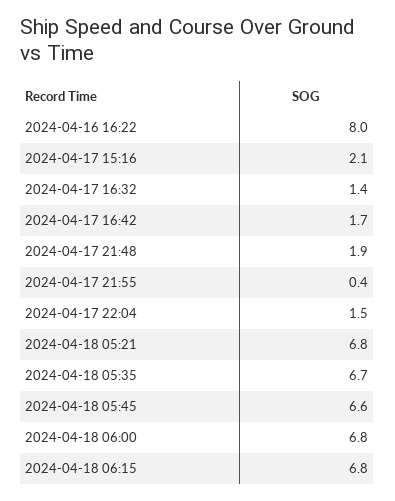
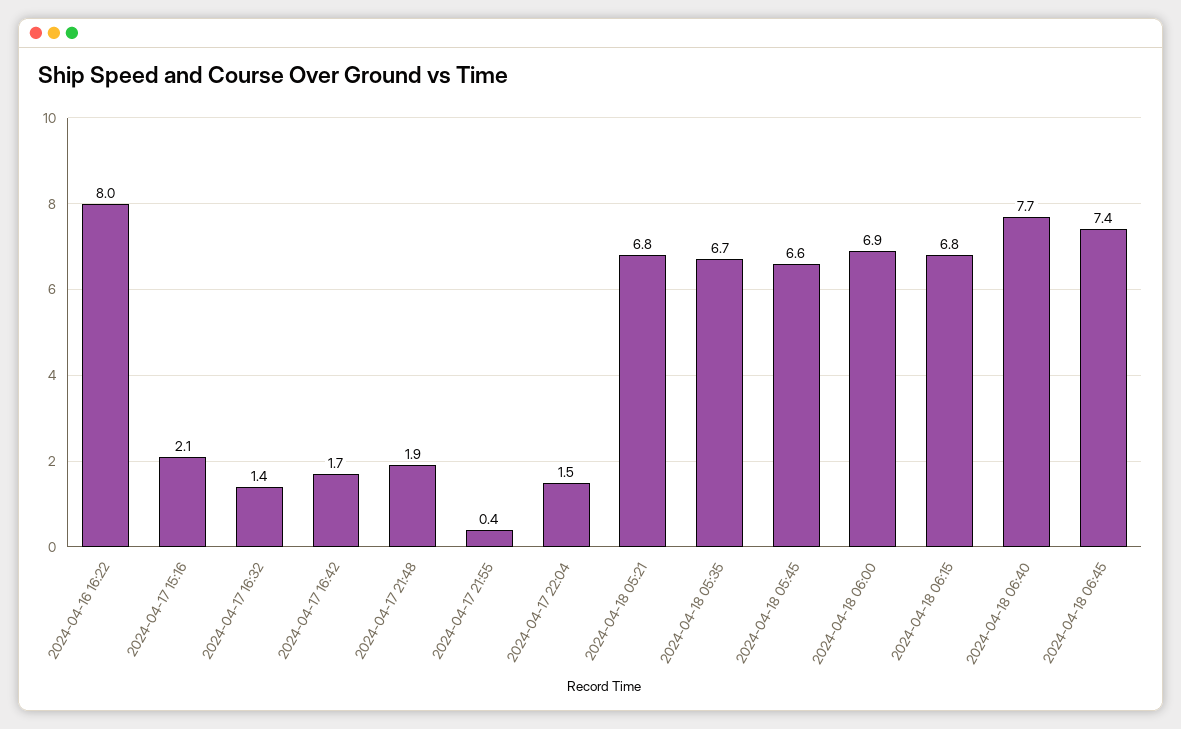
2024-04-18 06:00: 6.8 -> 6.9
2024-04-18 06:40: none -> 7.7
2024-04-18 06:45: none -> 7.4

